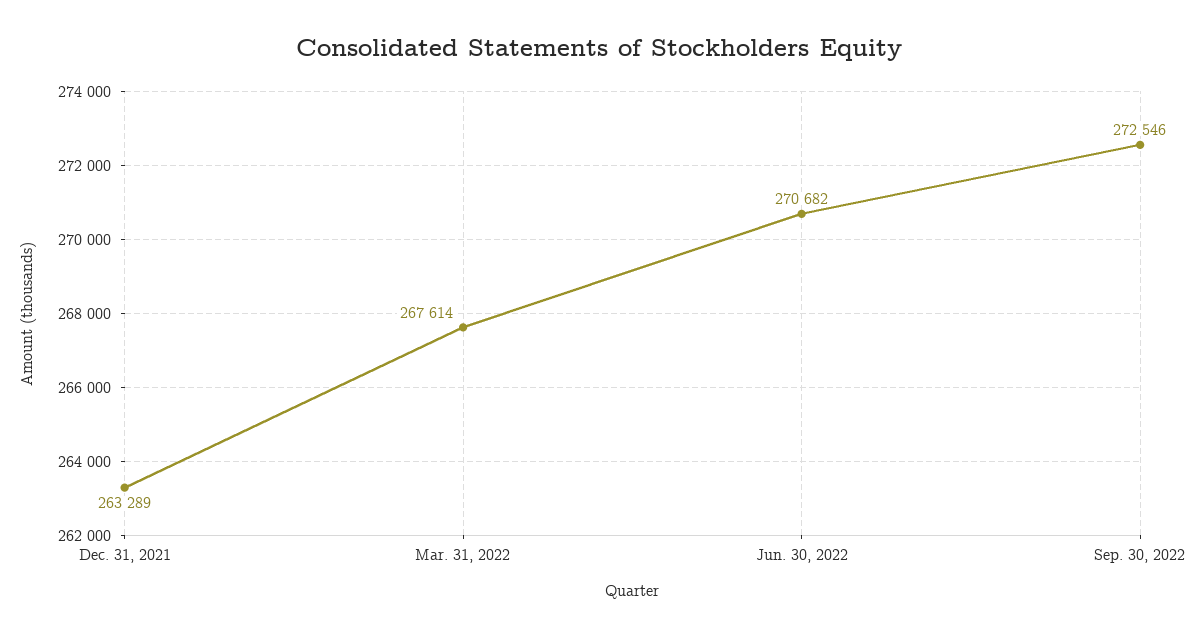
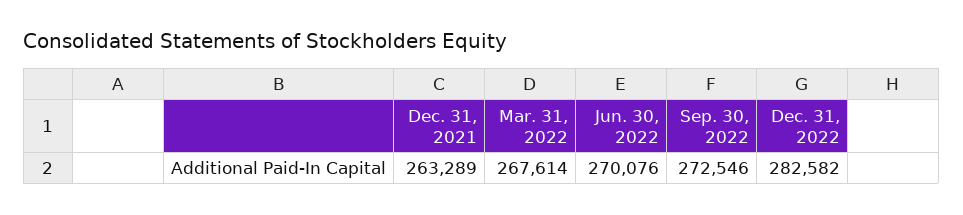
Jun. 30, 2022: 270682 -> 270076
Dec. 31, 2022: none -> 282582

